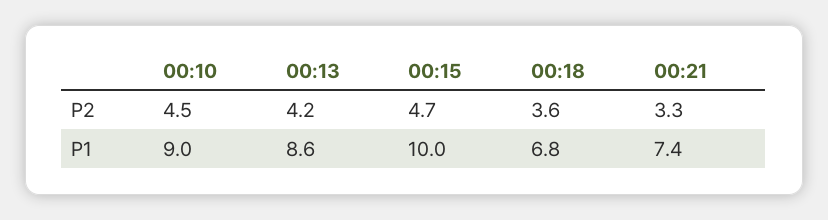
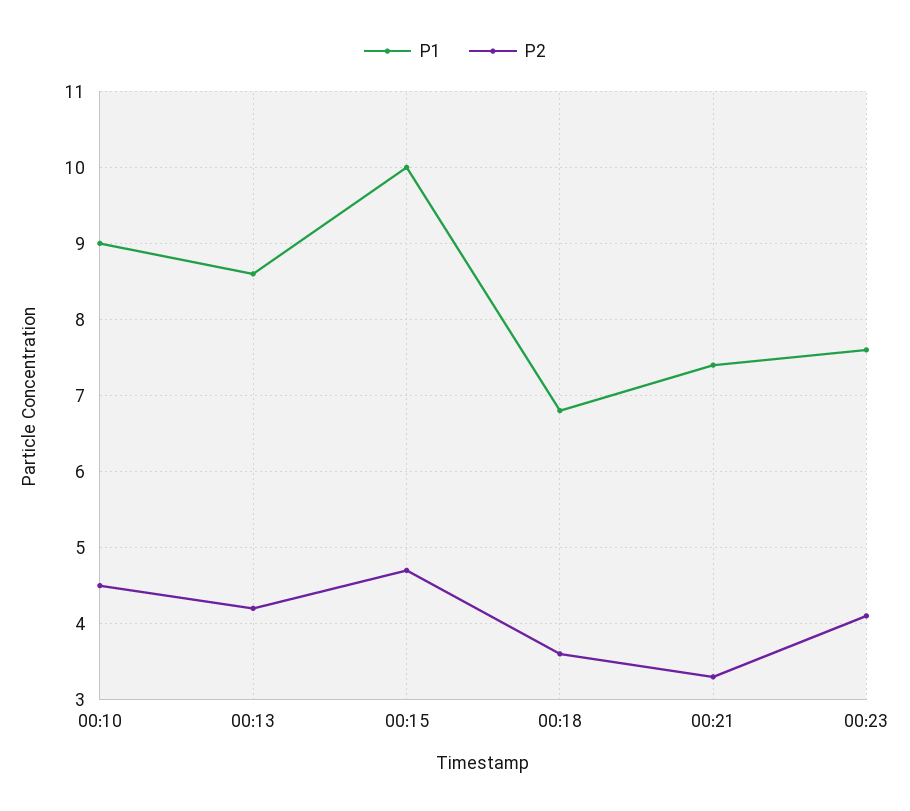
P1, 00:23: none -> 7.6
P2, 00:23: none -> 4.1

